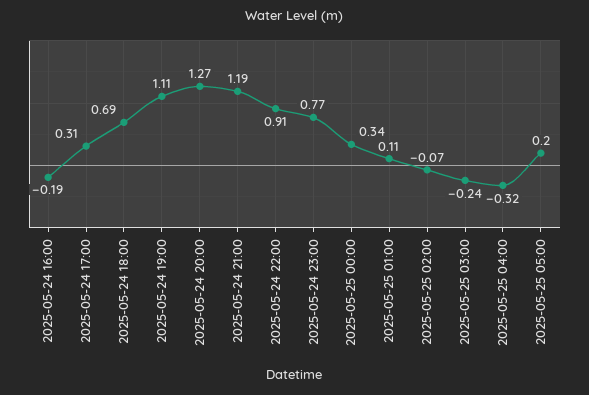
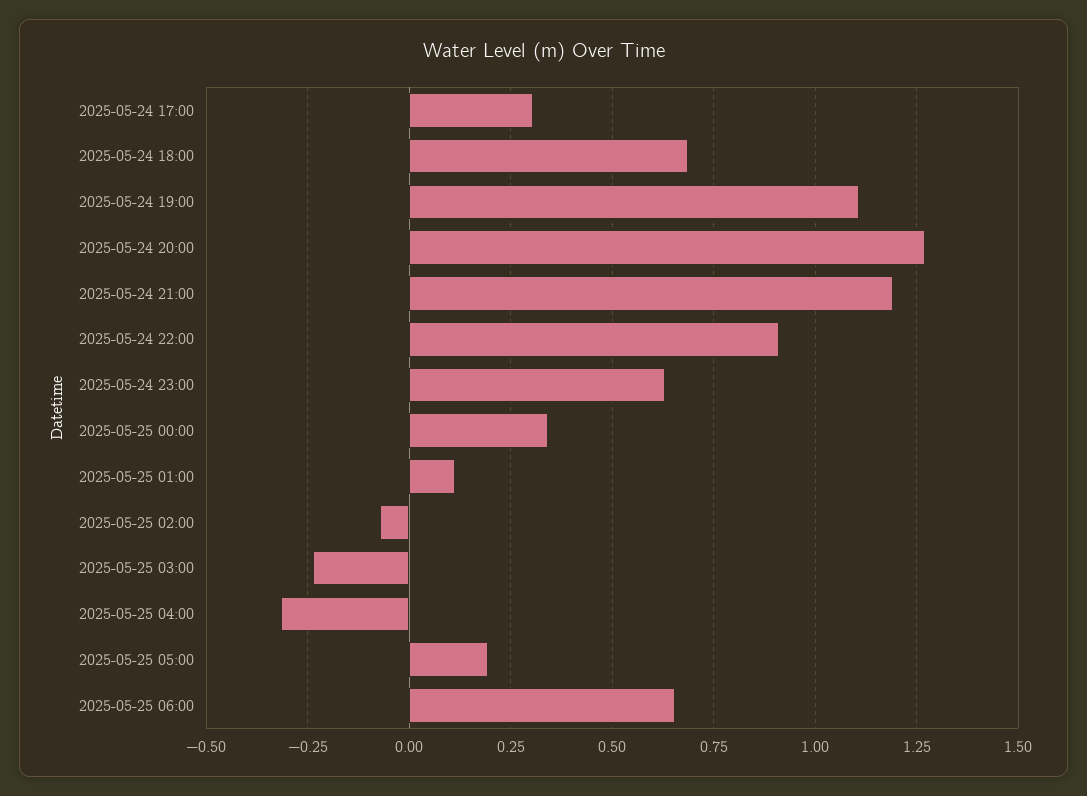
2025-05-24 16:00: -0.19 -> none
2025-05-24 23:00: 0.77 -> 0.625
2025-05-25 06:00: none -> 0.65

